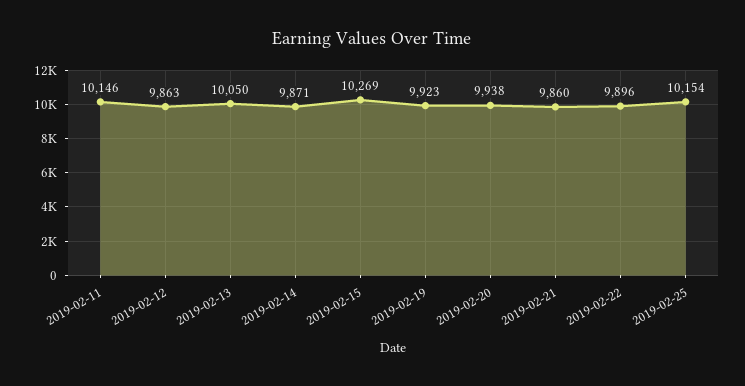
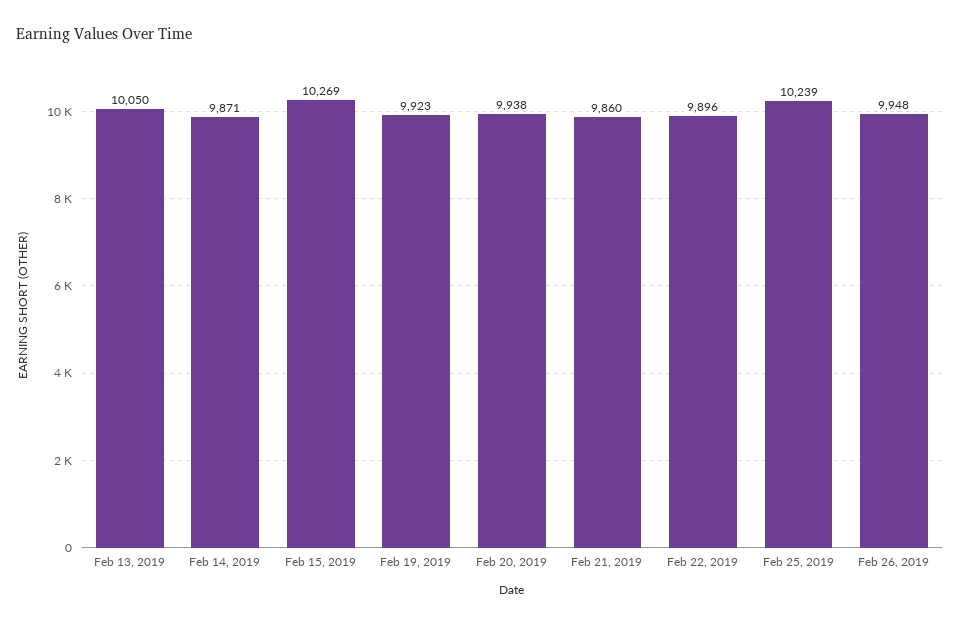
2019-02-11: 10146 -> none
2019-02-12: 9863 -> none
2019-02-25: 10154 -> 10239
Feb 26, 2019: none -> 9948

